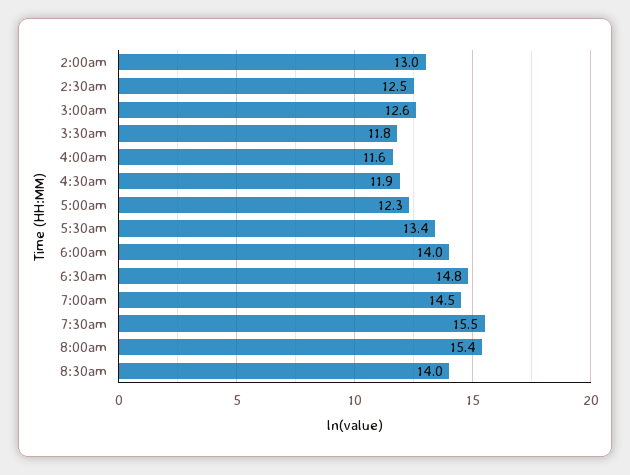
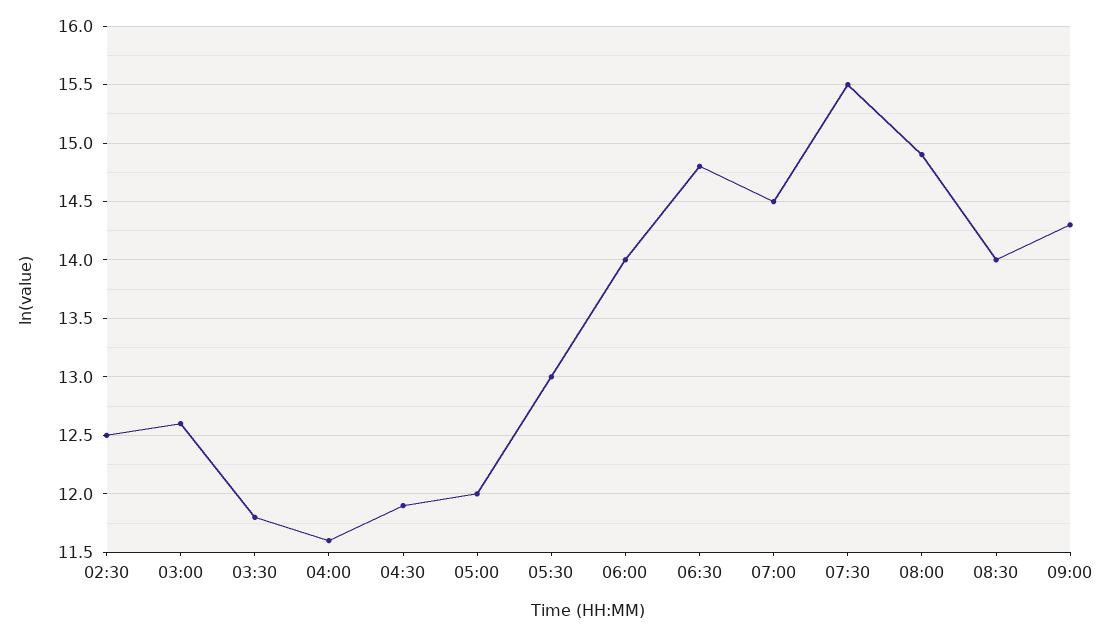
2:00am: 13 -> none
5:00am: 12.3 -> 12
5:30am: 13.4 -> 13
8:00am: 15.4 -> 14.9
09:00: none -> 14.3

